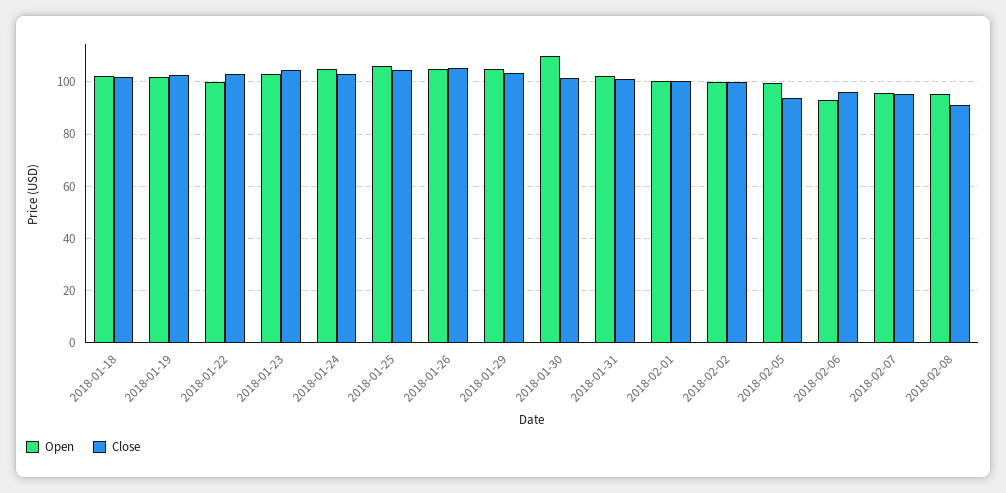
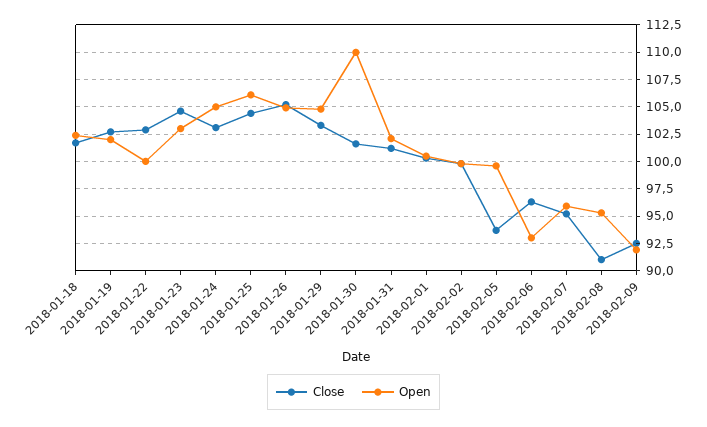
Close, 2018-02-09: none -> 92.5
Open, 2018-02-09: none -> 92.5

